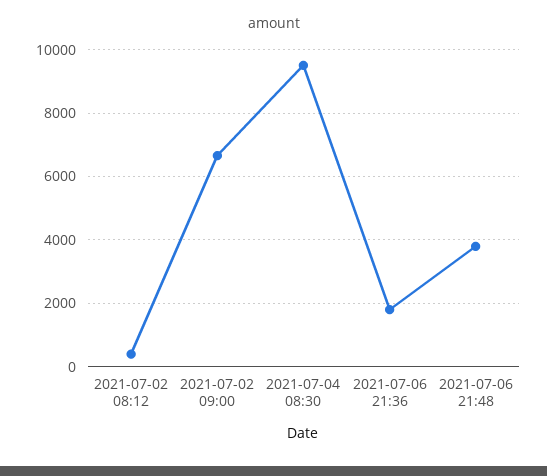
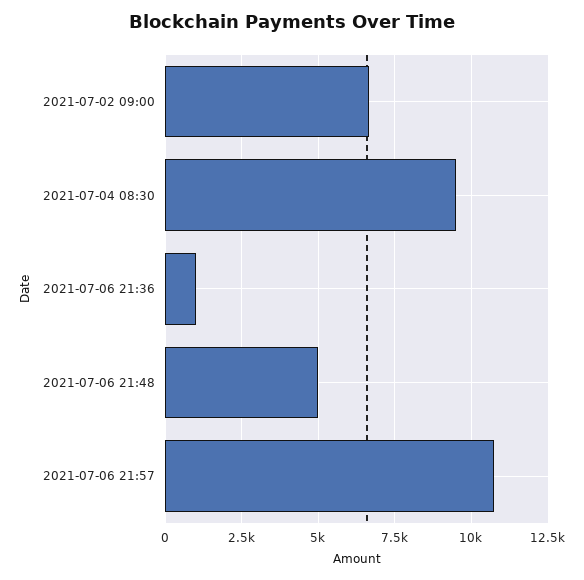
2021-07-02 08:12: 400 -> none
2021-07-06 21:36: 1800 -> 1000
2021-07-06 21:48: 3800 -> 5000
2021-07-06 21:57: none -> 10750

